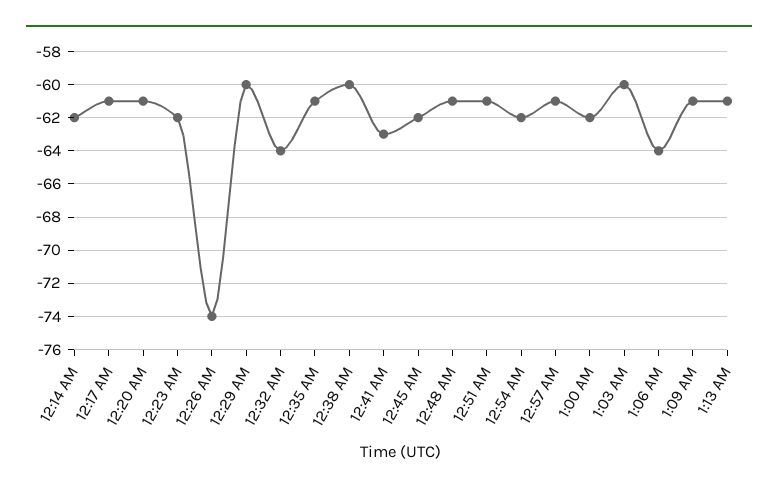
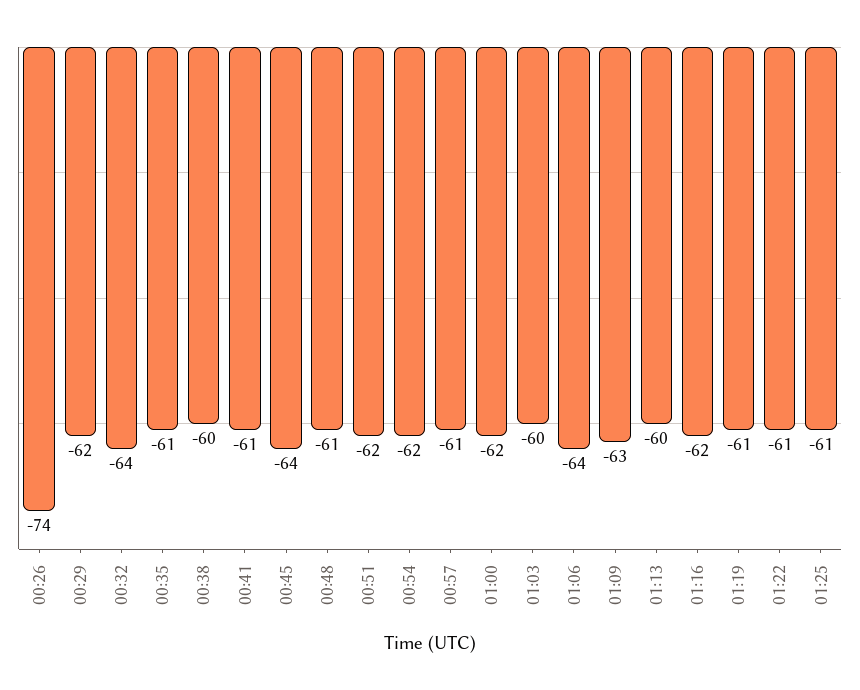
12:14 AM: -62 -> none
12:17 AM: -61 -> none
12:20 AM: -61 -> none
12:23 AM: -62 -> none
12:29 AM: -60 -> -62
12:41 AM: -63 -> -61
12:45 AM: -62 -> -64
12:51 AM: -61 -> -62
1:09 AM: -61 -> -63
1:13 AM: -61 -> -60
01:16: none -> -62
01:19: none -> -61
01:22: none -> -61
01:25: none -> -61

